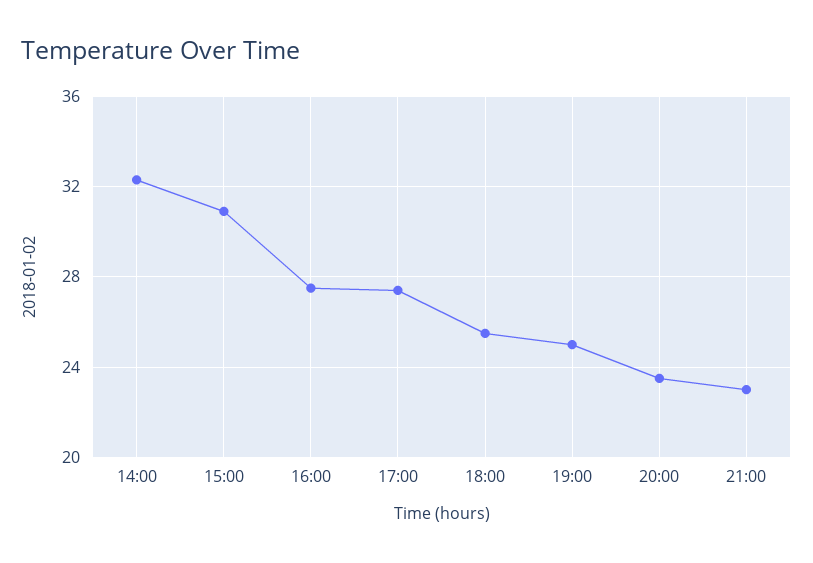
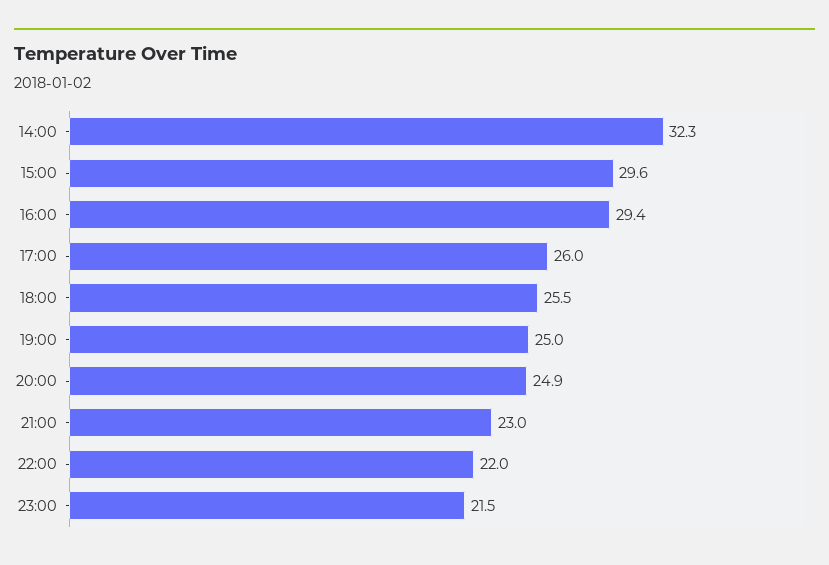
15:00: 31 -> 29.6
16:00: 27.5 -> 29.4
17:00: 27.5 -> 26
20:00: 23.5 -> 24.9
22:00: none -> 22
23:00: none -> 21.5

